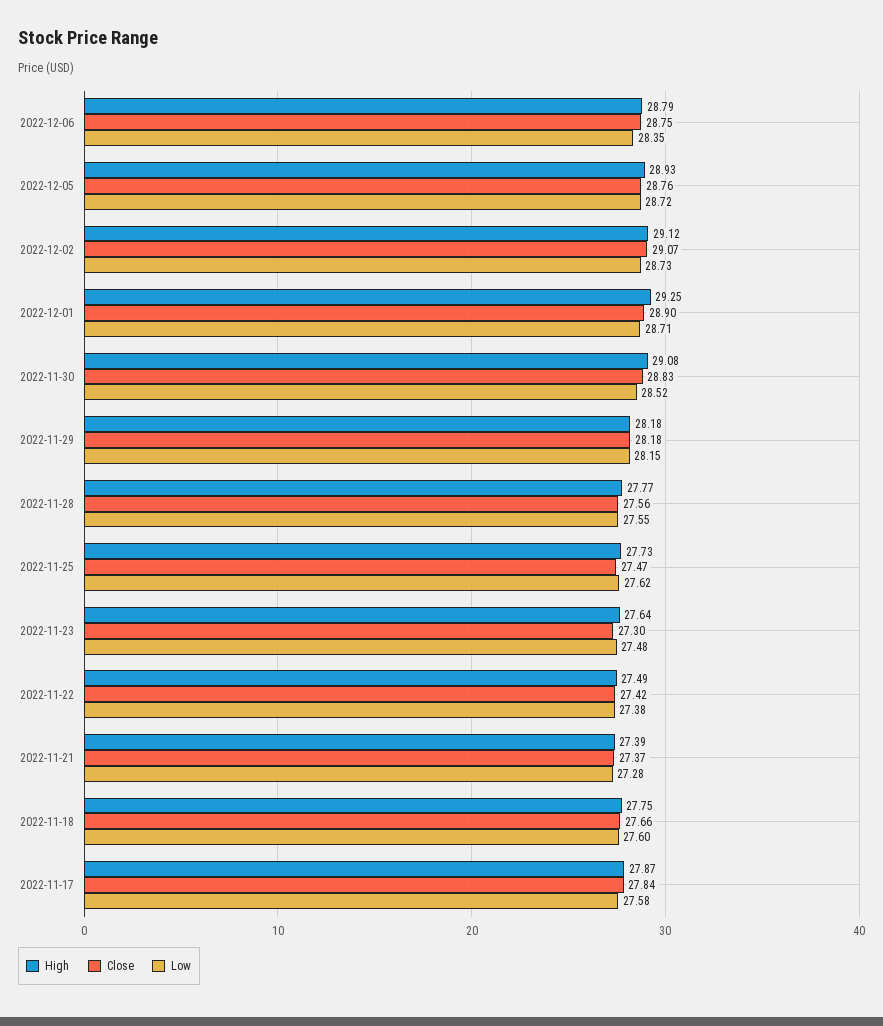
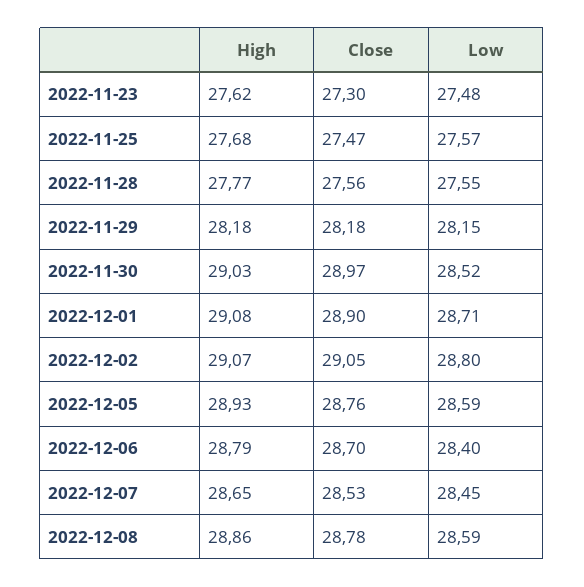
Close, 2022-12-06: 28.75 -> 28.7
Low, 2022-12-06: 28.35 -> 28.4
Low, 2022-12-05: 28.72 -> 28.59
High, 2022-12-02: 29.12 -> 29.07
Close, 2022-12-02: 29.07 -> 29.05
Low, 2022-12-02: 28.73 -> 28.8
High, 2022-12-01: 29.25 -> 29.08
High, 2022-11-30: 29.08 -> 29.03
Close, 2022-11-30: 28.83 -> 28.97
High, 2022-11-25: 27.73 -> 27.68
Low, 2022-11-25: 27.62 -> 27.57
High, 2022-11-23: 27.64 -> 27.62
High, 2022-11-22: 27.49 -> none
Close, 2022-11-22: 27.42 -> none
Low, 2022-11-22: 27.38 -> none
High, 2022-11-21: 27.39 -> none
Close, 2022-11-21: 27.37 -> none
Low, 2022-11-21: 27.28 -> none
High, 2022-11-18: 27.75 -> none
Close, 2022-11-18: 27.66 -> none
Low, 2022-11-18: 27.6 -> none
High, 2022-11-17: 27.87 -> none
Close, 2022-11-17: 27.84 -> none
Low, 2022-11-17: 27.58 -> none
High, 2022-12-07: none -> 28.65
Close, 2022-12-07: none -> 28.53
Low, 2022-12-07: none -> 28.45
High, 2022-12-08: none -> 28.86
Close, 2022-12-08: none -> 28.78
Low, 2022-12-08: none -> 28.59

